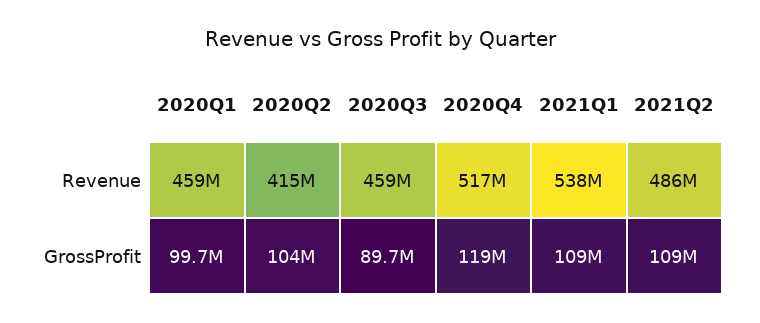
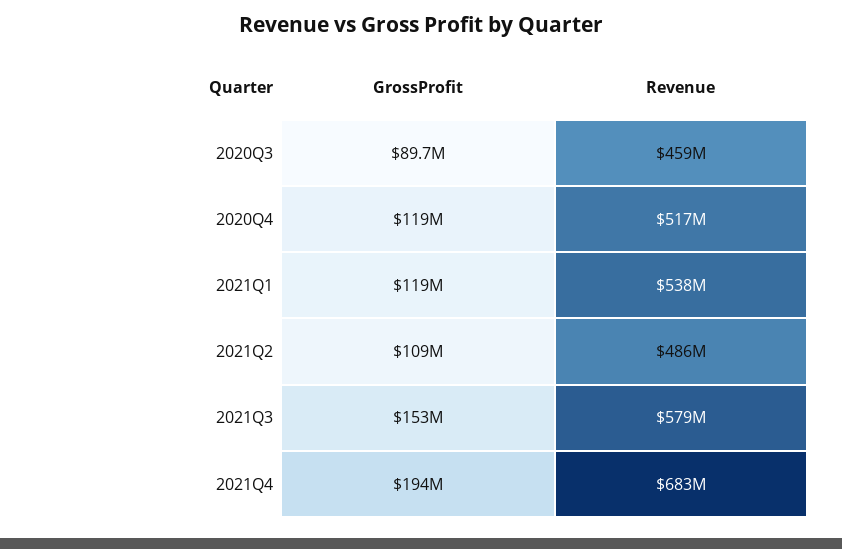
2020Q1, Revenue: 459000000 -> none
2020Q2, Revenue: 415000000 -> none
2020Q1, GrossProfit: 99700000 -> none
2020Q2, GrossProfit: 104000000 -> none
2021Q1, GrossProfit: 109000000 -> 119000000
2021Q3, GrossProfit: none -> 153000000
2021Q3, Revenue: none -> 579000000
2021Q4, GrossProfit: none -> 194000000
2021Q4, Revenue: none -> 683000000

